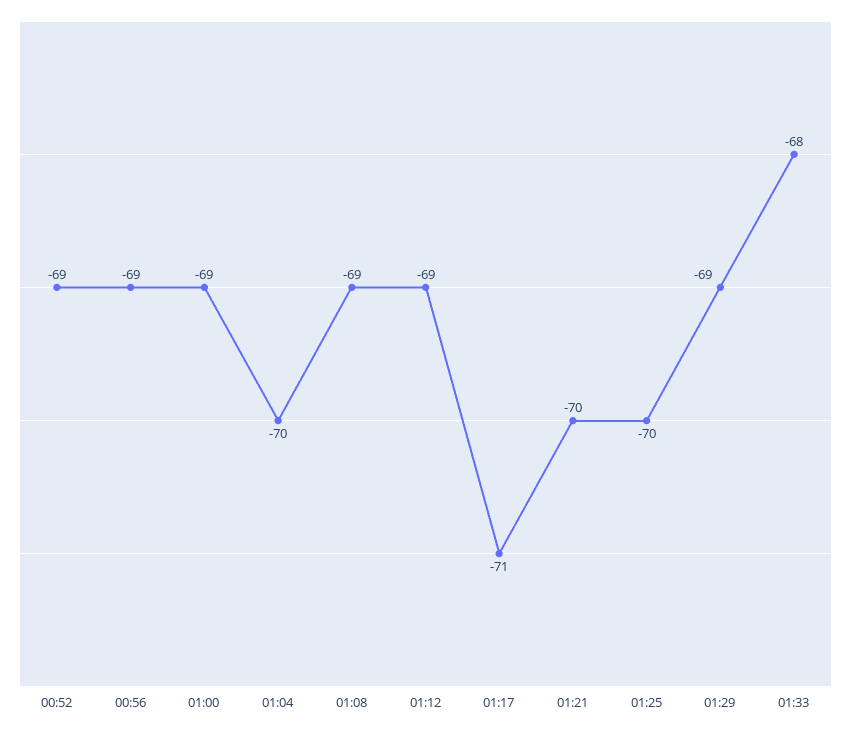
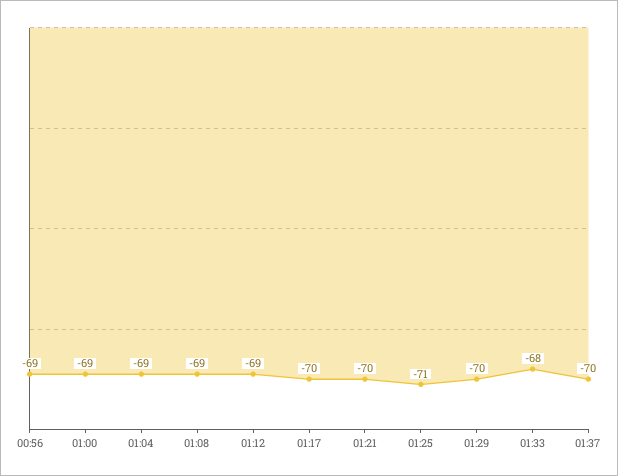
00:52: -69 -> none
01:04: -70 -> -69
01:17: -71 -> -70
01:25: -70 -> -71
01:29: -69 -> -70
01:37: none -> -70

